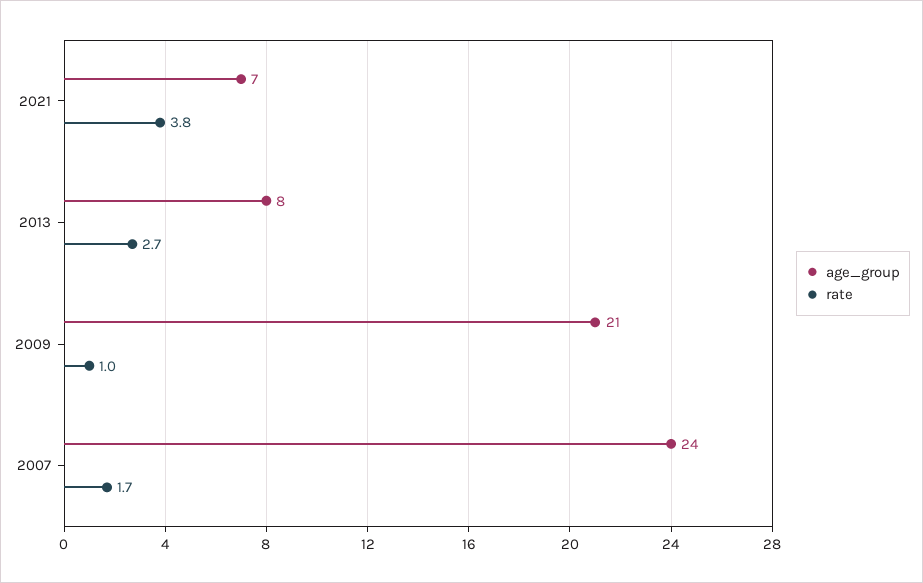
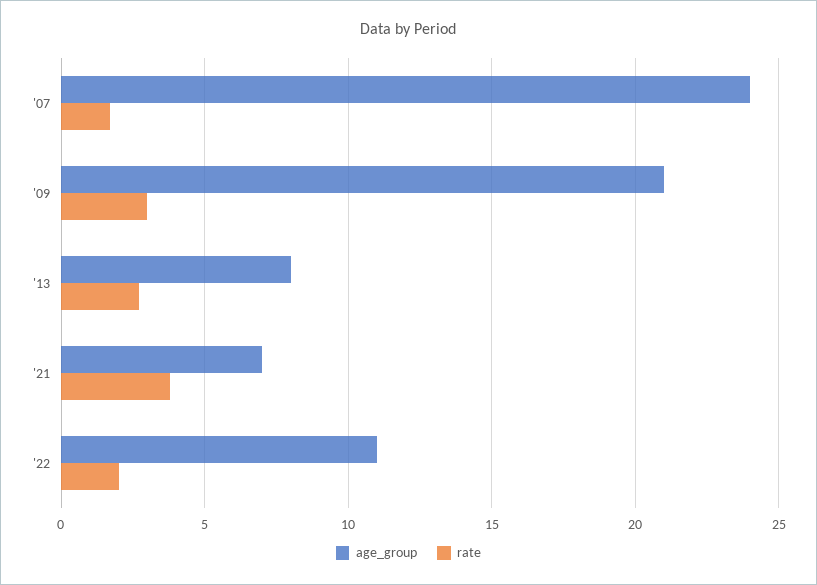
rate, 2009: 1 -> 3
age_group, '22: none -> 11
rate, '22: none -> 2

